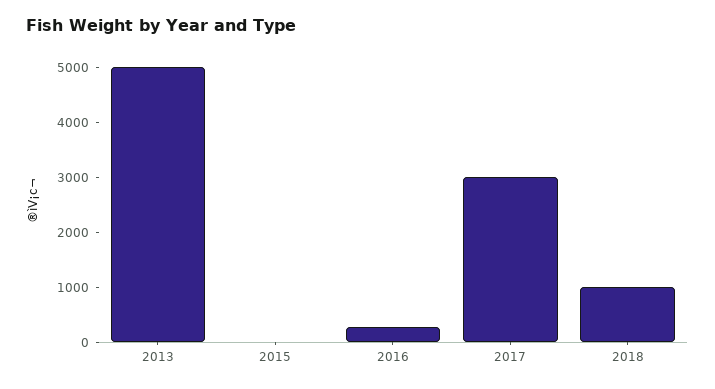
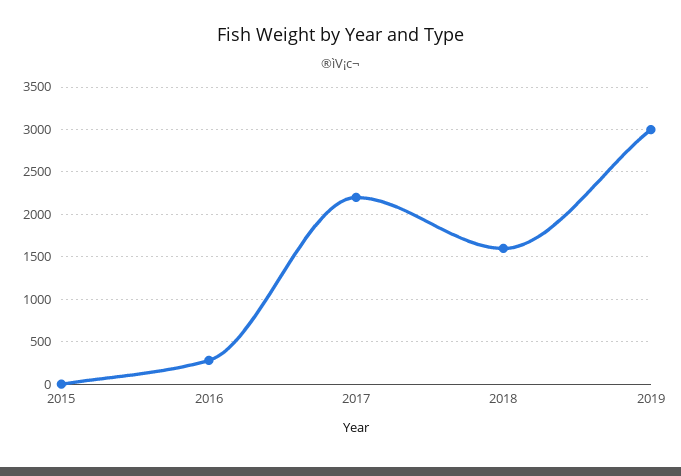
2013: 5000 -> none
2017: 3000 -> 2200
2018: 1000 -> 1600
2019: none -> 3000

